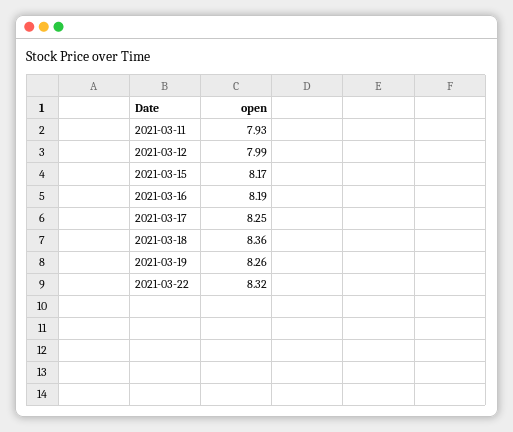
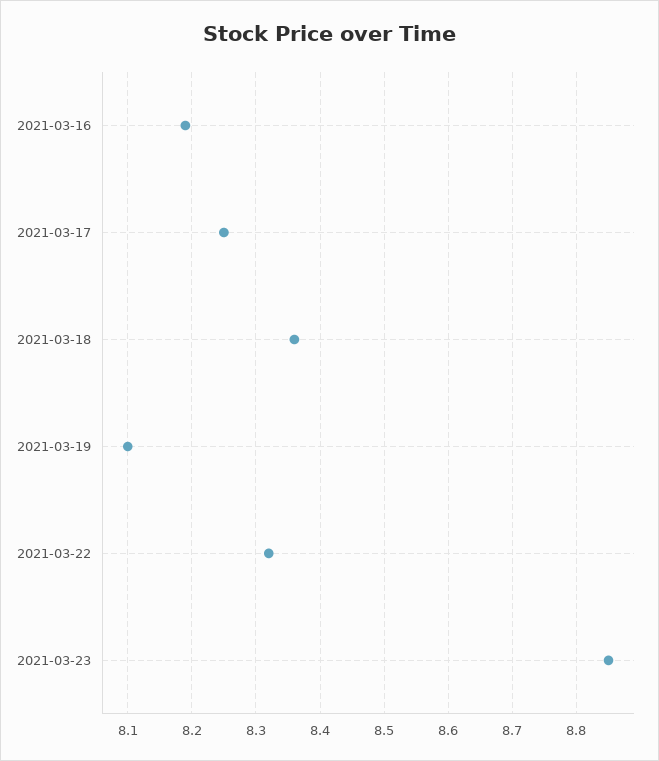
2021-03-11: 7.93 -> none
2021-03-12: 7.99 -> none
2021-03-15: 8.17 -> none
2021-03-19: 8.26 -> 8.1
2021-03-23: none -> 8.85

